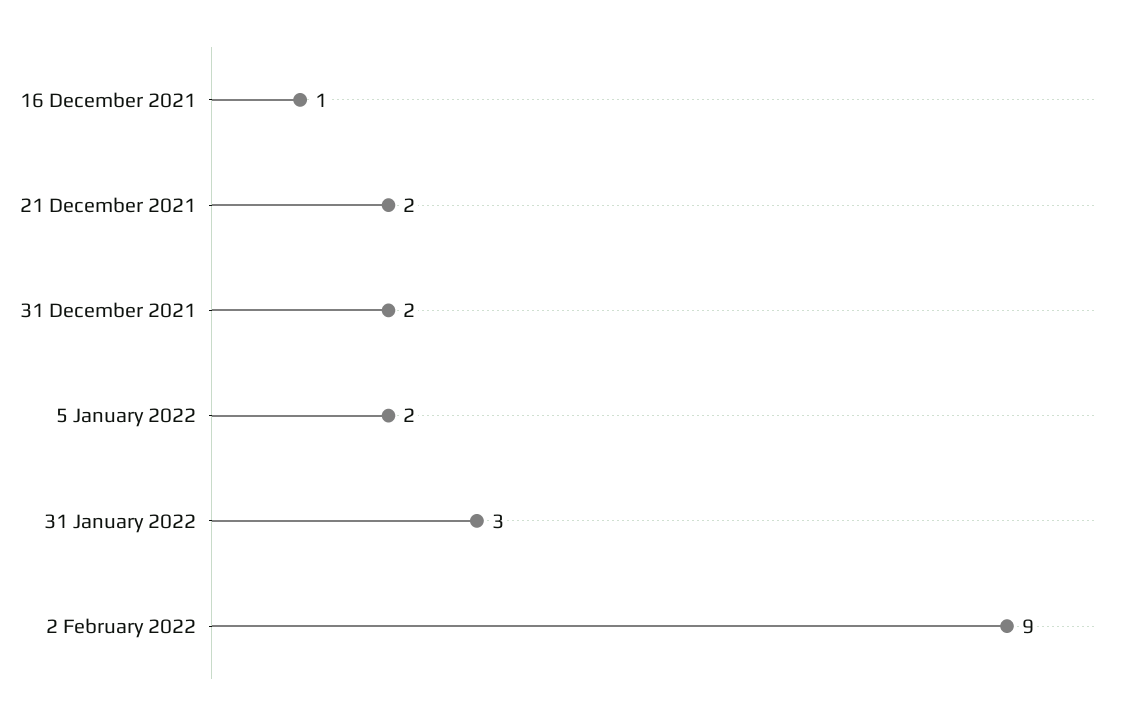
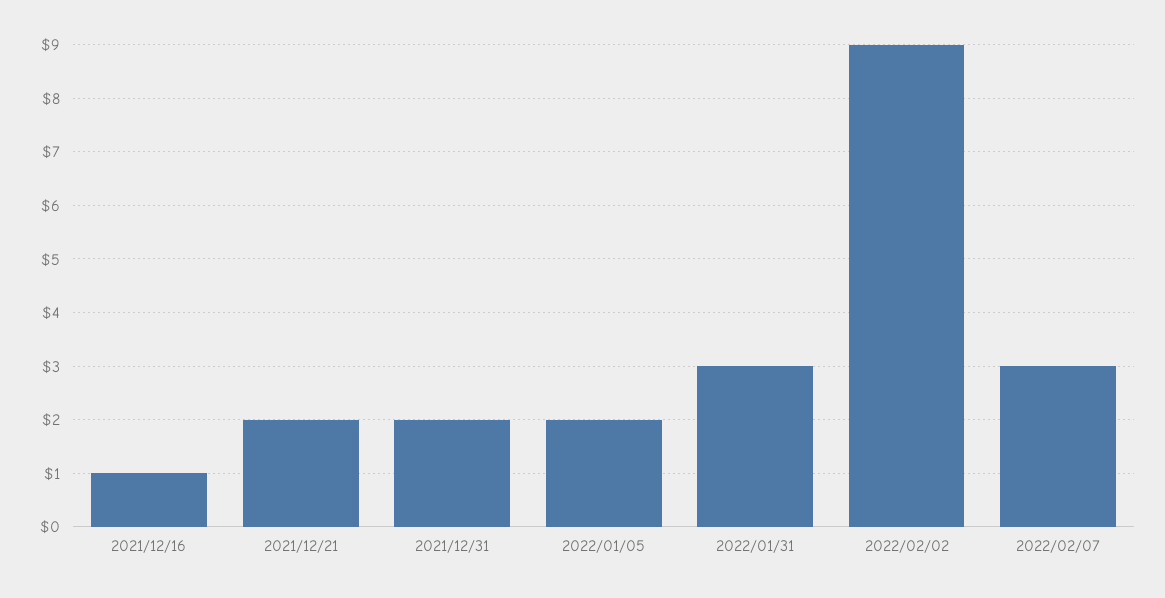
2022/02/07: none -> 3

